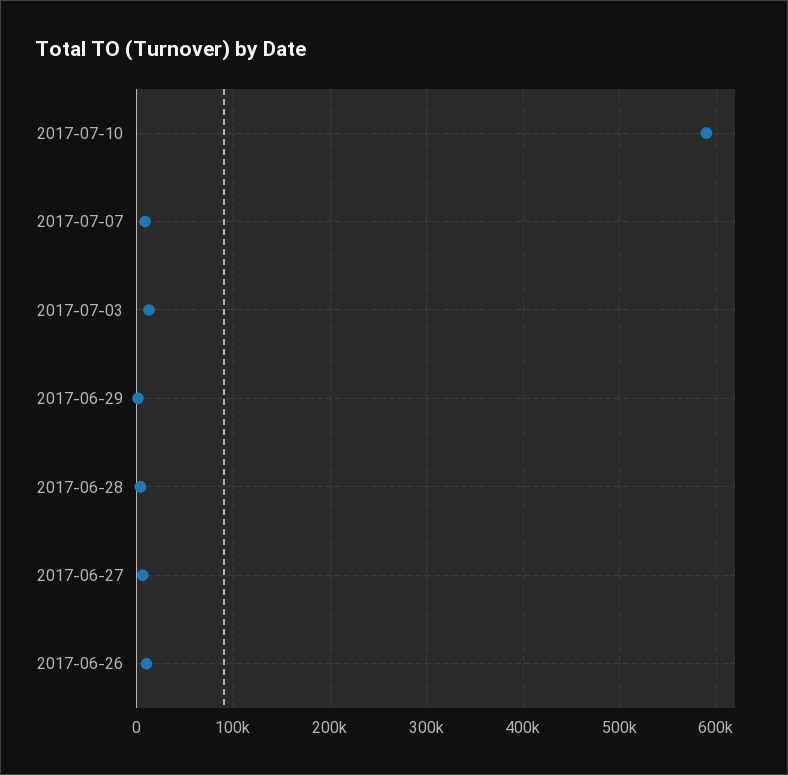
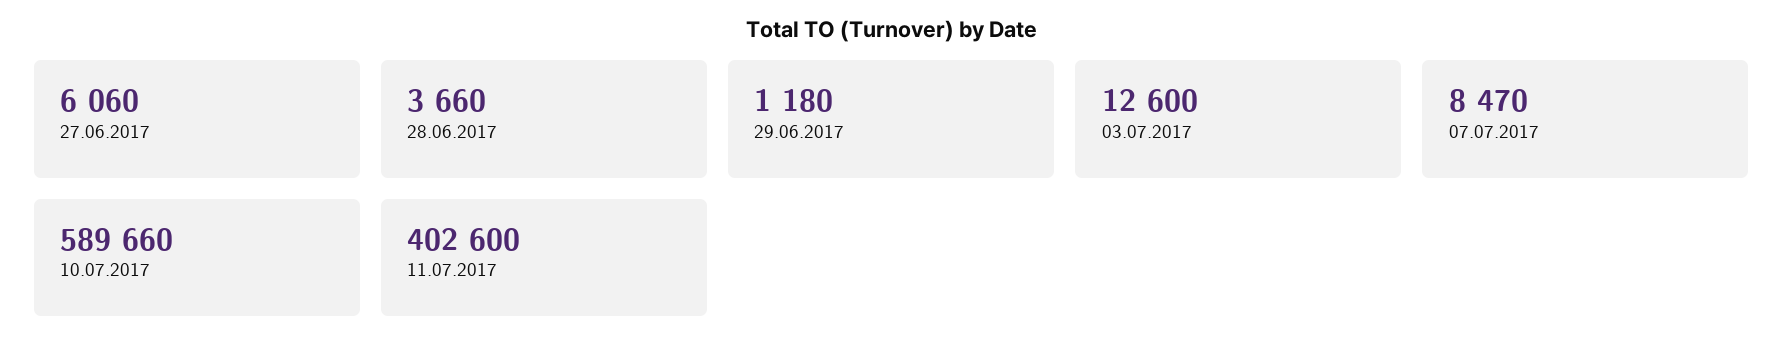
2017-06-26: 10000 -> none
11.07.2017: none -> 402600

